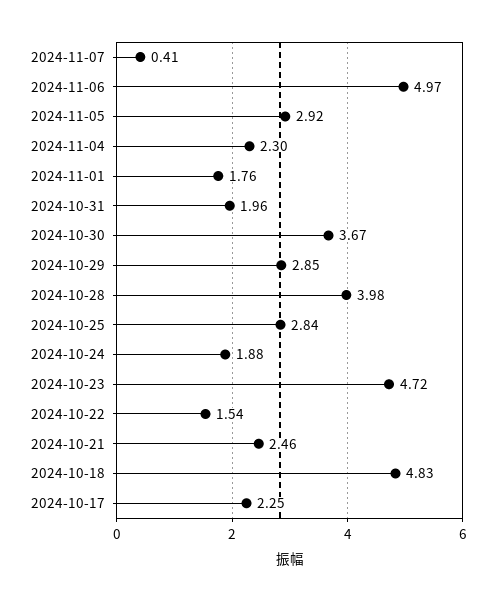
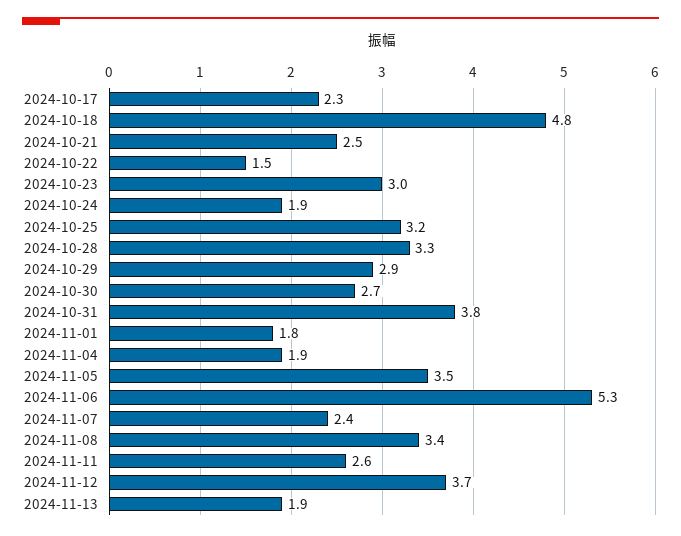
2024-11-07: 0.41 -> 2.4
2024-11-06: 4.97 -> 5.3
2024-11-05: 2.92 -> 3.5
2024-11-04: 2.3 -> 1.9
2024-10-31: 1.96 -> 3.8
2024-10-30: 3.67 -> 2.7
2024-10-28: 3.98 -> 3.3
2024-10-25: 2.84 -> 3.2
2024-10-23: 4.72 -> 3
2024-11-08: none -> 3.4
2024-11-11: none -> 2.6
2024-11-12: none -> 3.7
2024-11-13: none -> 1.9

